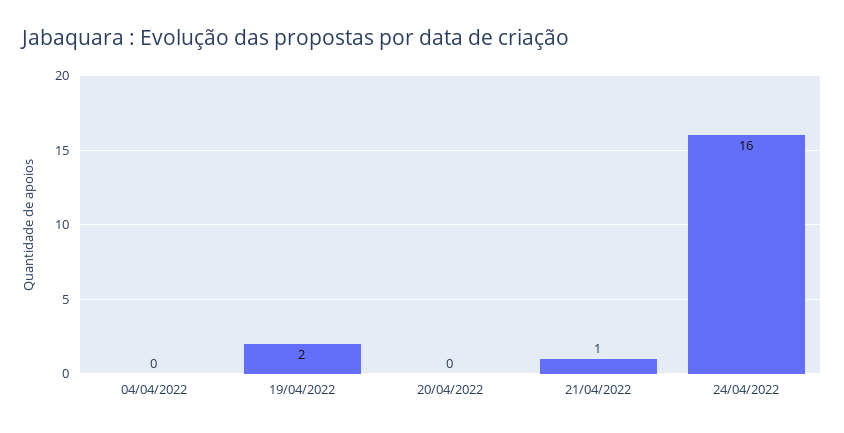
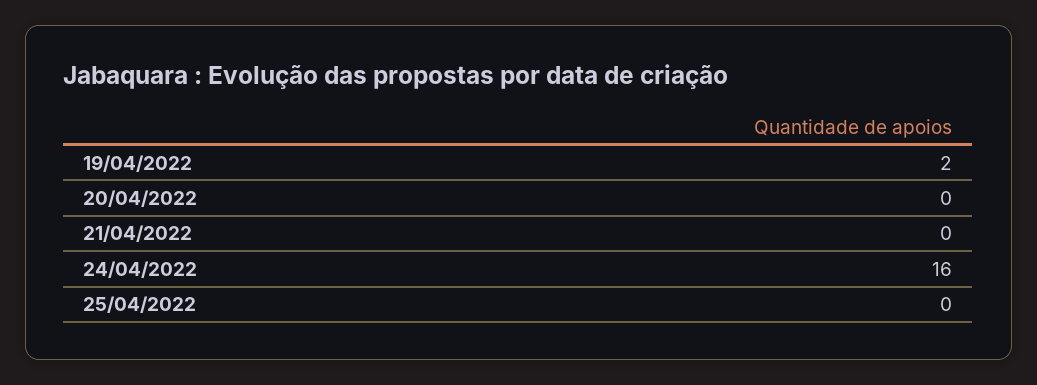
04/04/2022: 0 -> none
21/04/2022: 1 -> 0
25/04/2022: none -> 0

